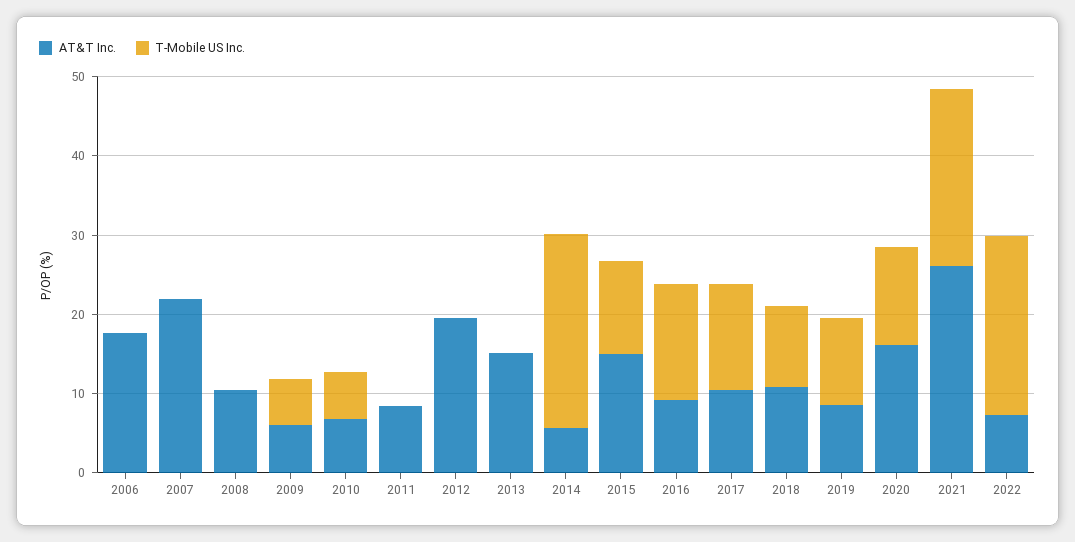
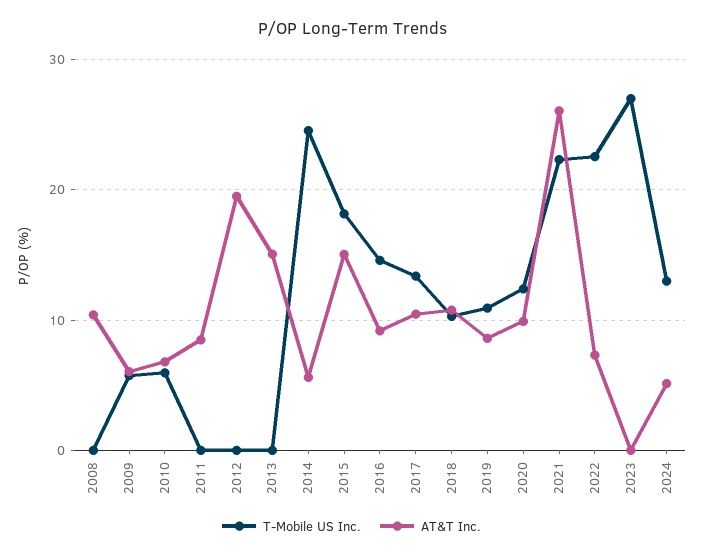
AT&T Inc., 2006: 18 -> none
T-Mobile US Inc., 2006: 0 -> none
AT&T Inc., 2007: 22 -> none
T-Mobile US Inc., 2007: 0 -> none
T-Mobile US Inc., 2015: 12 -> 18
AT&T Inc., 2020: 16 -> 10
T-Mobile US Inc., 2023: none -> 27
AT&T Inc., 2023: none -> 0
T-Mobile US Inc., 2024: none -> 13
AT&T Inc., 2024: none -> 5

